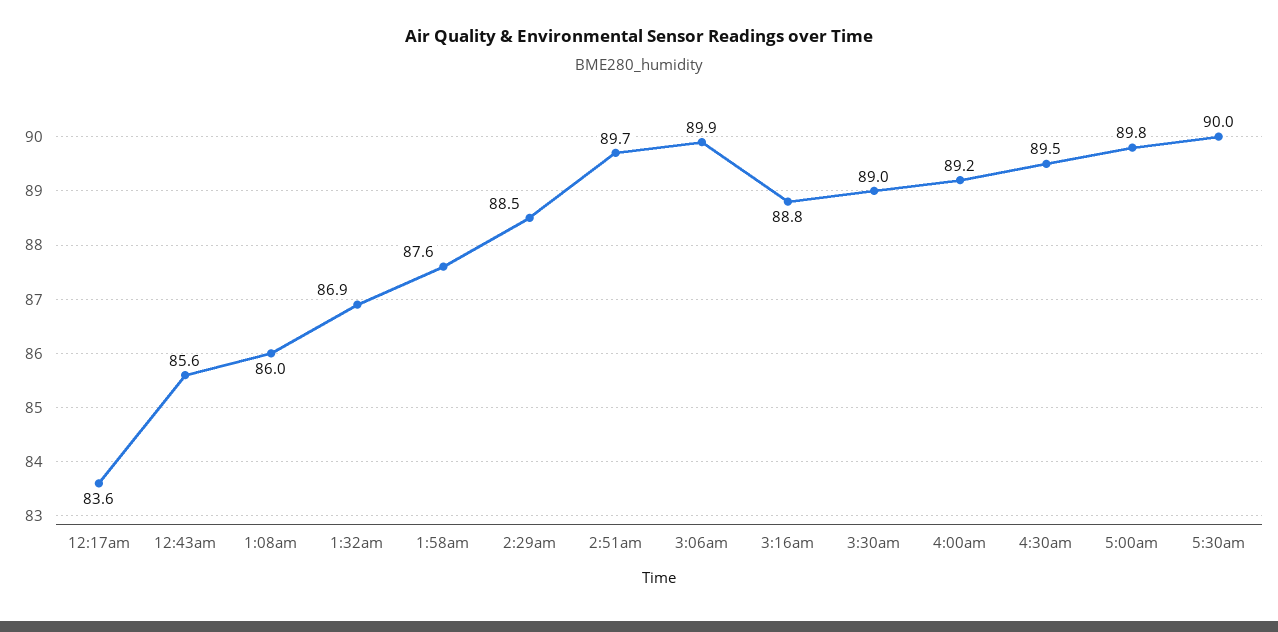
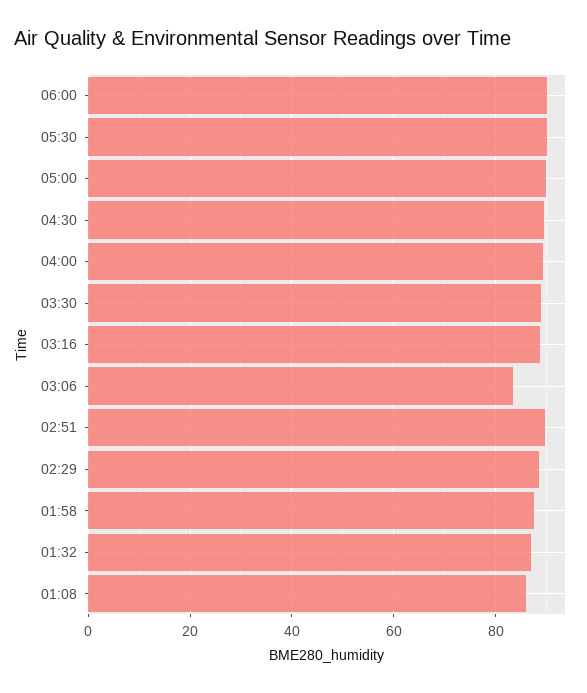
12:17am: 83.6 -> none
12:43am: 85.6 -> none
3:06am: 89.9 -> 84
06:00: none -> 90

